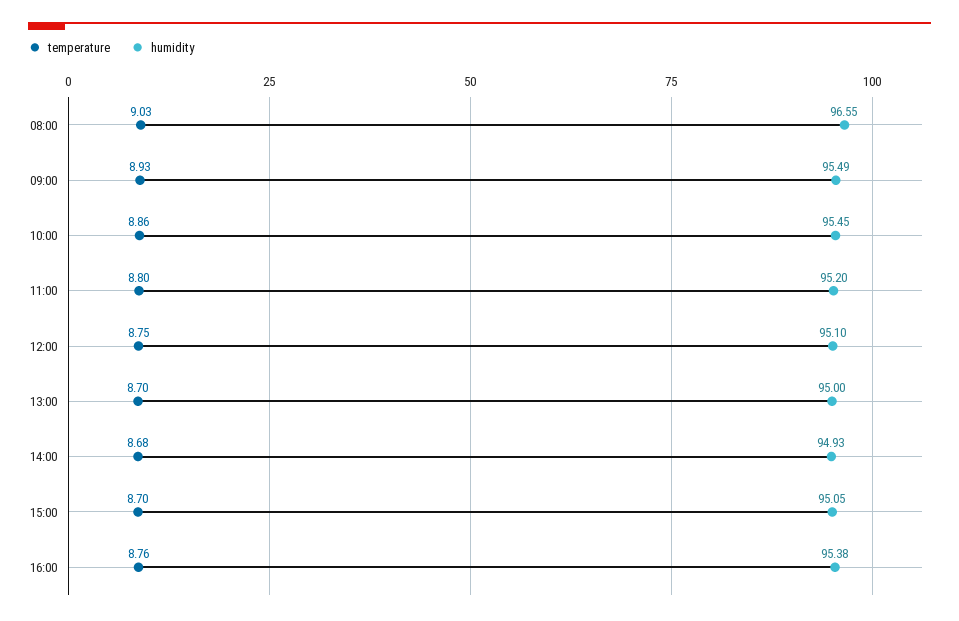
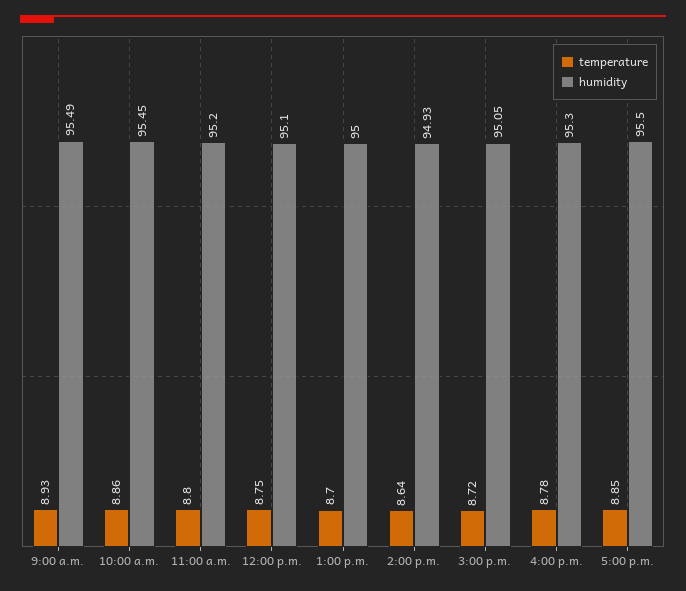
temperature, 08:00: 9.03 -> none
humidity, 08:00: 96.55 -> none
temperature, 14:00: 8.68 -> 8.64
temperature, 15:00: 8.7 -> 8.72
temperature, 16:00: 8.76 -> 8.78
humidity, 16:00: 95.38 -> 95.3
temperature, 5:00 p.m.: none -> 8.85
humidity, 5:00 p.m.: none -> 95.5

